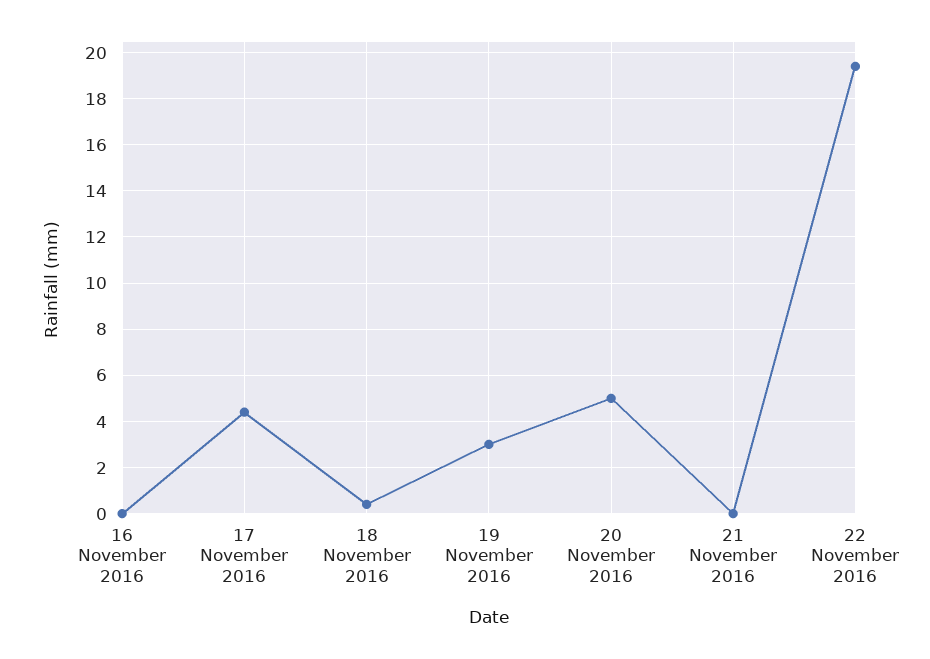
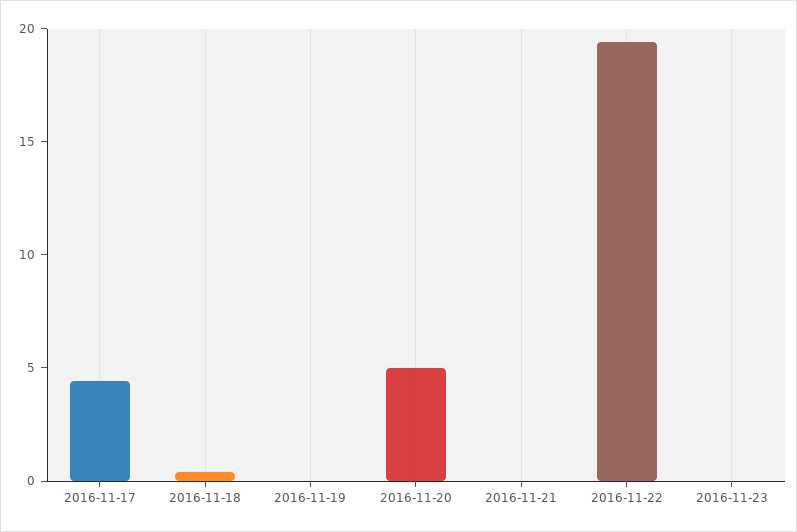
16 November 2016: 0 -> none
19 November 2016: 3 -> 0
2016-11-23: none -> 0

